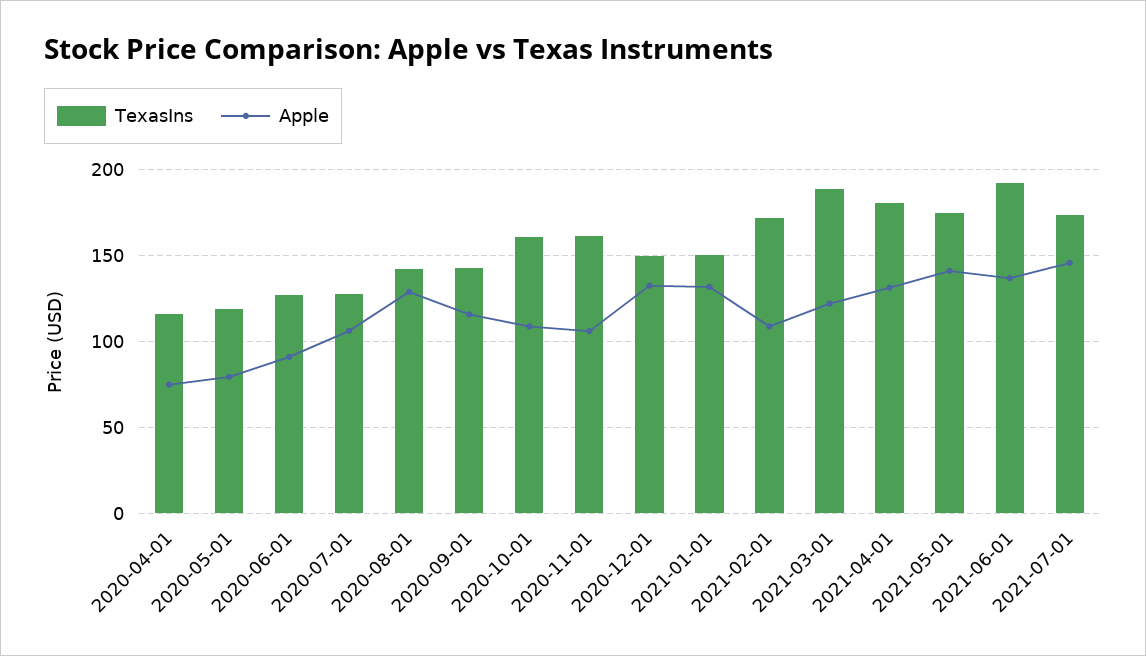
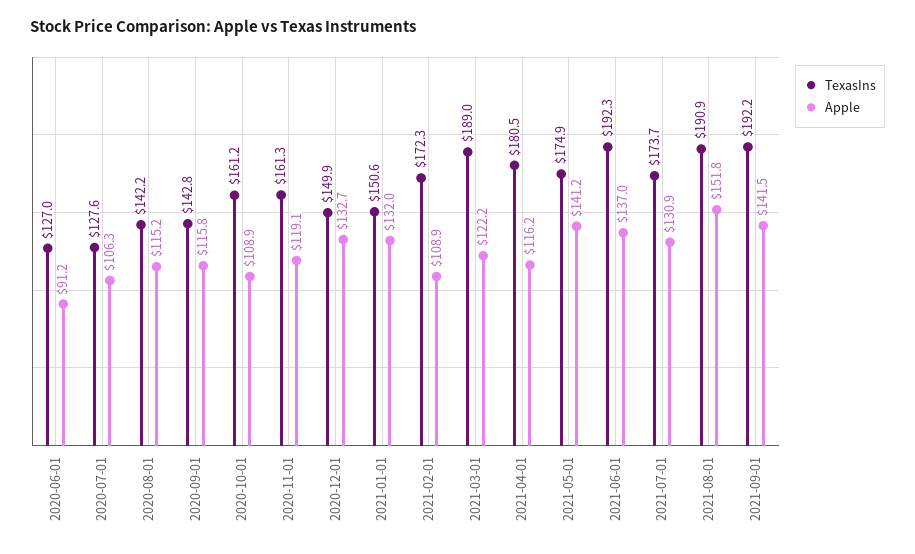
TexasIns, 2020-04-01: 115 -> none
Apple, 2020-04-01: 75 -> none
TexasIns, 2020-05-01: 120 -> none
Apple, 2020-05-01: 80 -> none
Apple, 2020-08-01: 130 -> 115.2
Apple, 2020-11-01: 105 -> 119.1
Apple, 2021-04-01: 130 -> 116.2
Apple, 2021-07-01: 145 -> 130.9
TexasIns, 2021-08-01: none -> 190.9
Apple, 2021-08-01: none -> 151.8
TexasIns, 2021-09-01: none -> 192.2
Apple, 2021-09-01: none -> 141.5

